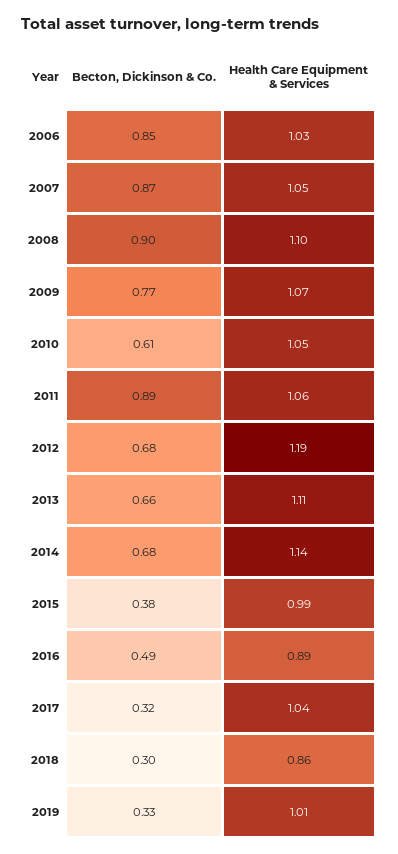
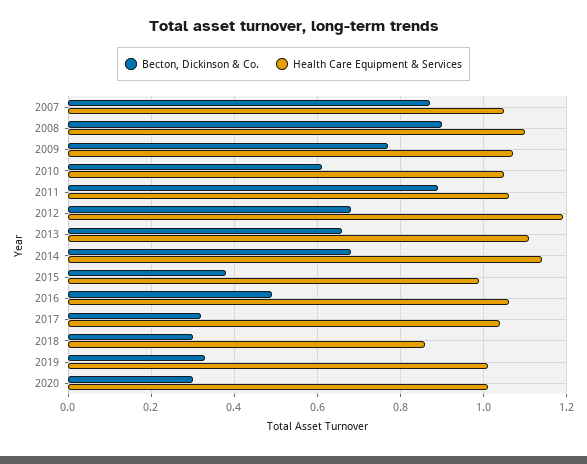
Becton, Dickinson & Co., 2006: 0.85 -> none
Health Care Equipment & Services, 2006: 1.03 -> none
Health Care Equipment & Services, 2016: 0.89 -> 1.05
Becton, Dickinson & Co., 2020: none -> 0.3
Health Care Equipment & Services, 2020: none -> 1

